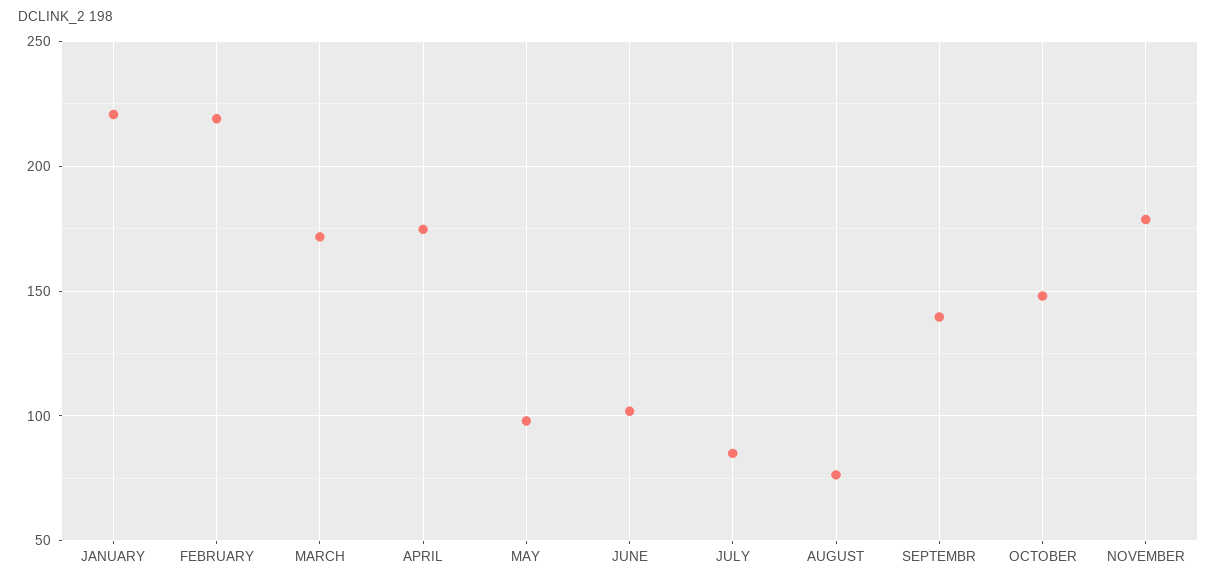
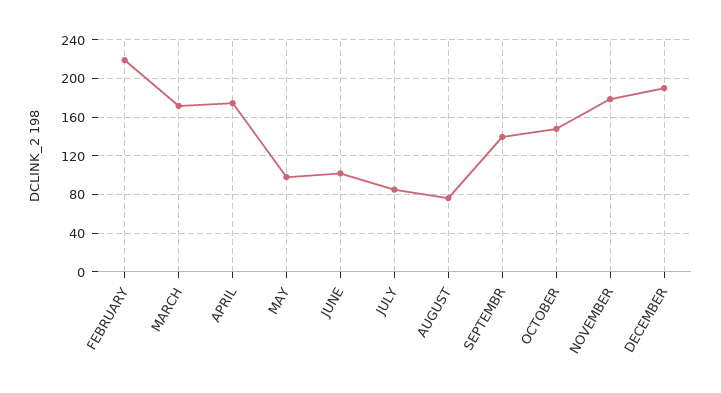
JANUARY: 220 -> none
DECEMBER: none -> 190

